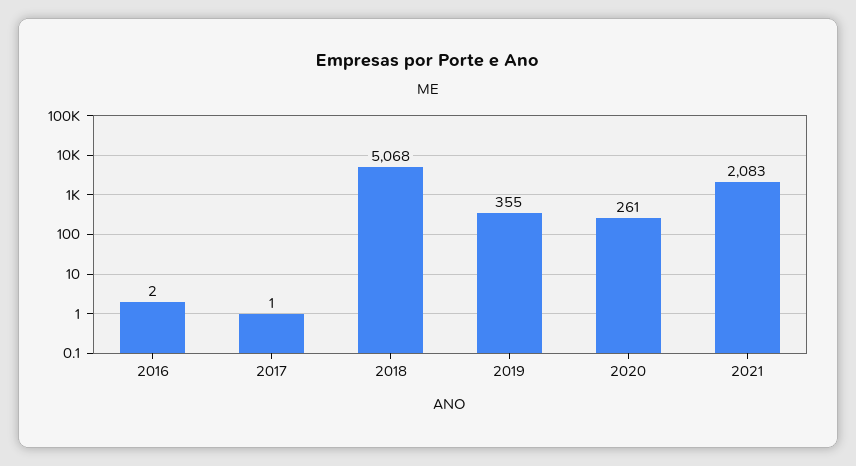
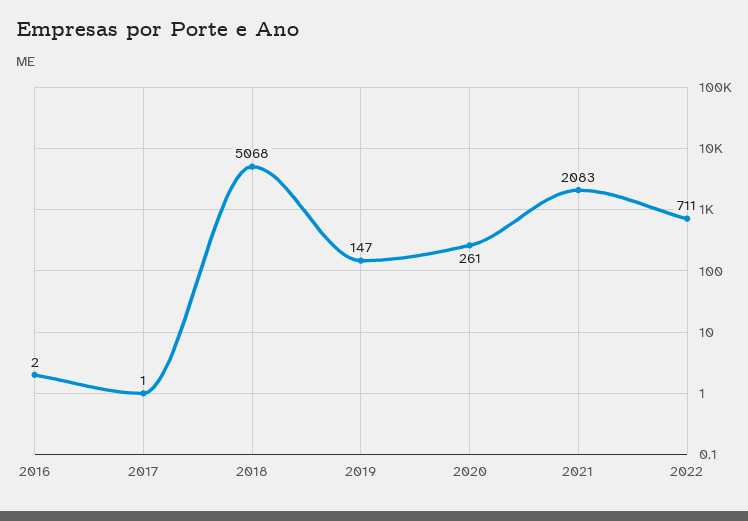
2019: 355 -> 147
2022: none -> 711

